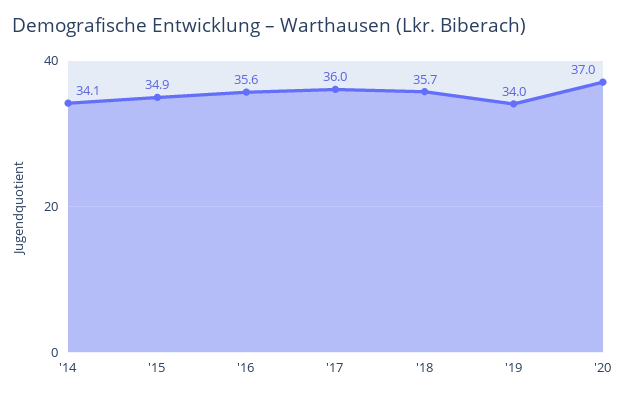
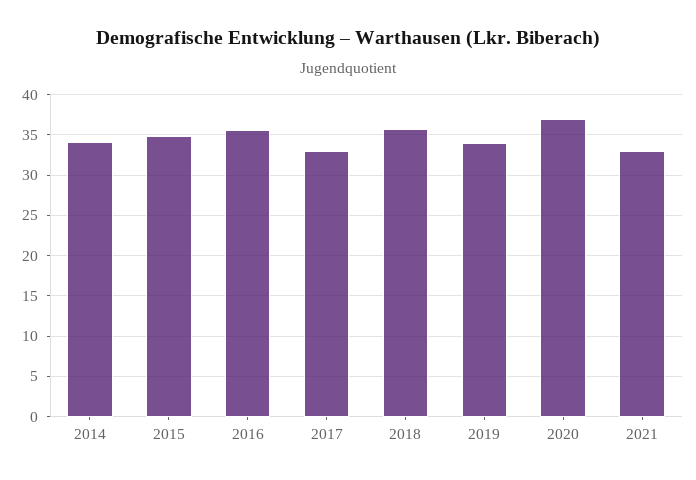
'17: 36 -> 33
2021: none -> 33

